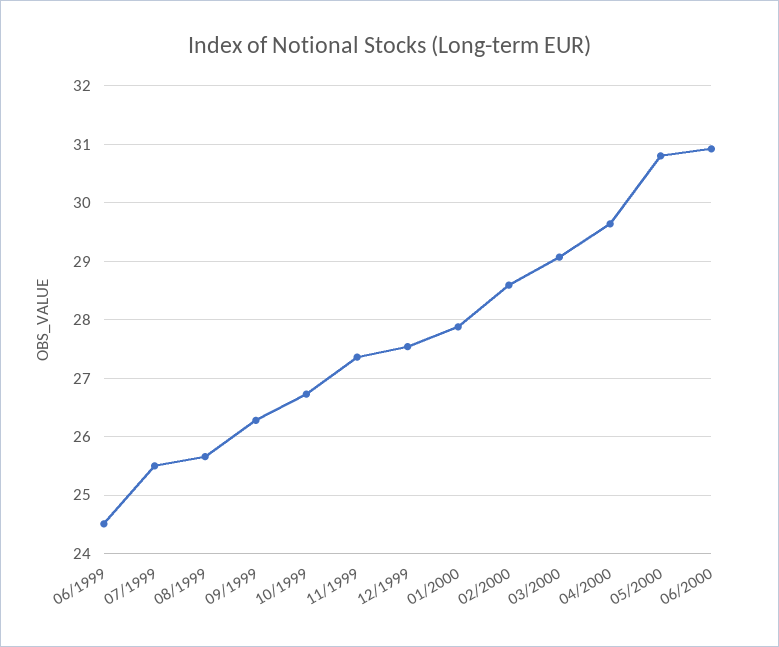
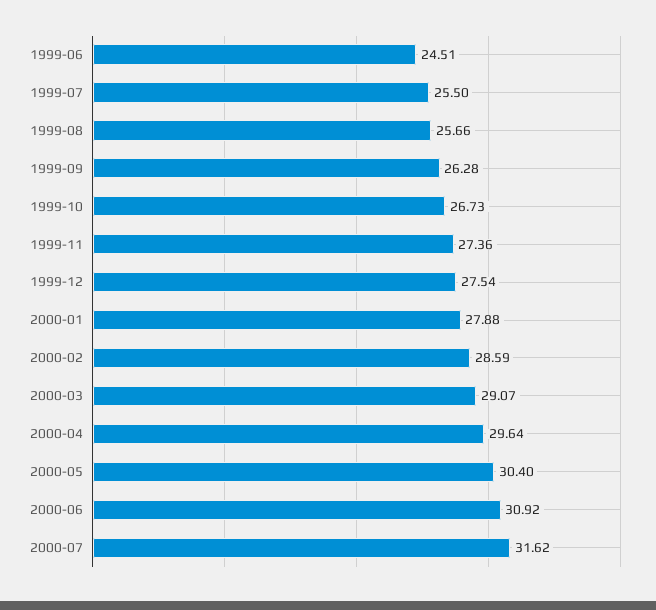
05/2000: 30.8 -> 30.4
2000-07: none -> 31.62

